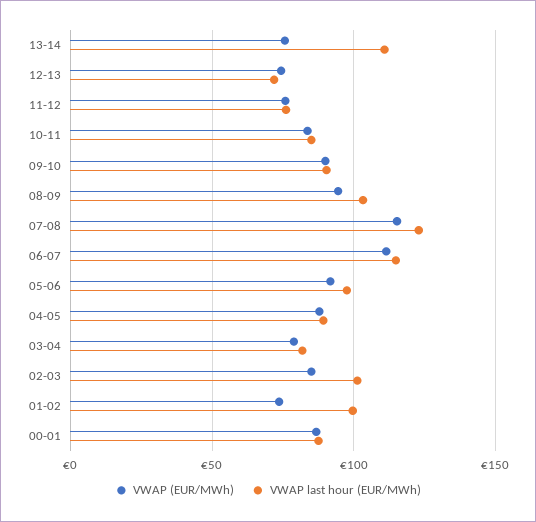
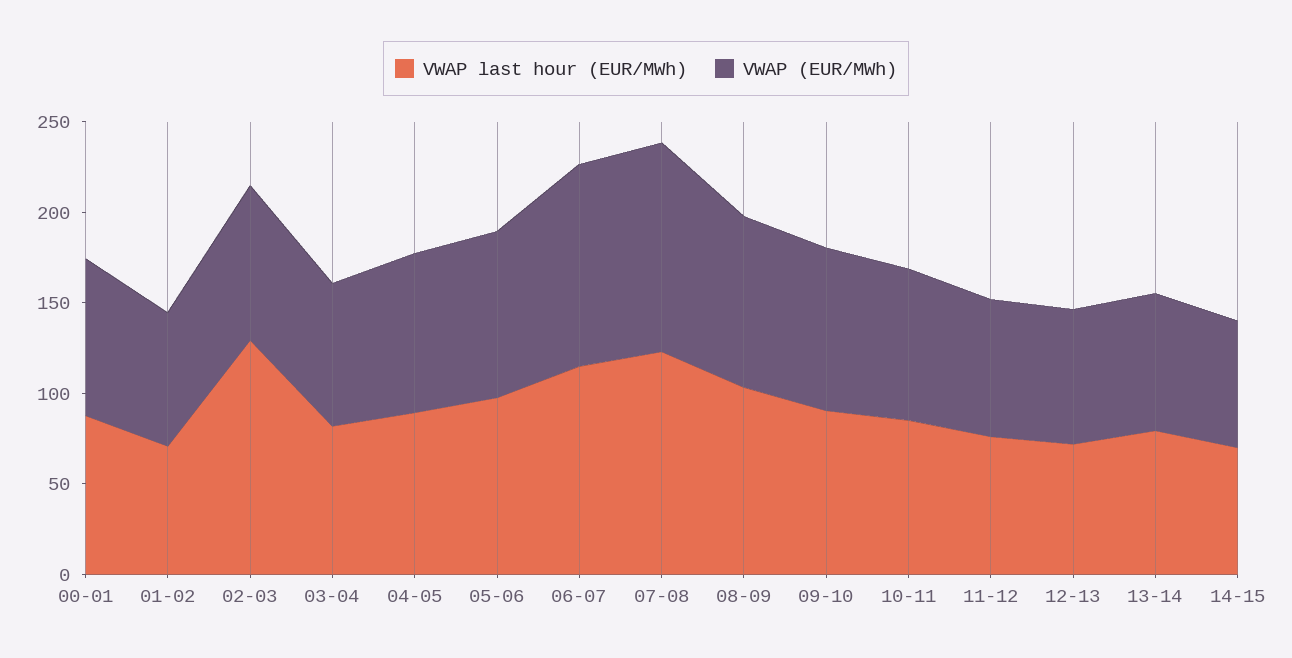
VWAP last hour (EUR/MWh), 13-14: 110 -> 80
VWAP last hour (EUR/MWh), 02-03: 100 -> 130
VWAP last hour (EUR/MWh), 01-02: 100 -> 70
VWAP last hour (EUR/MWh), 14-15: none -> 70
VWAP (EUR/MWh), 14-15: none -> 70

